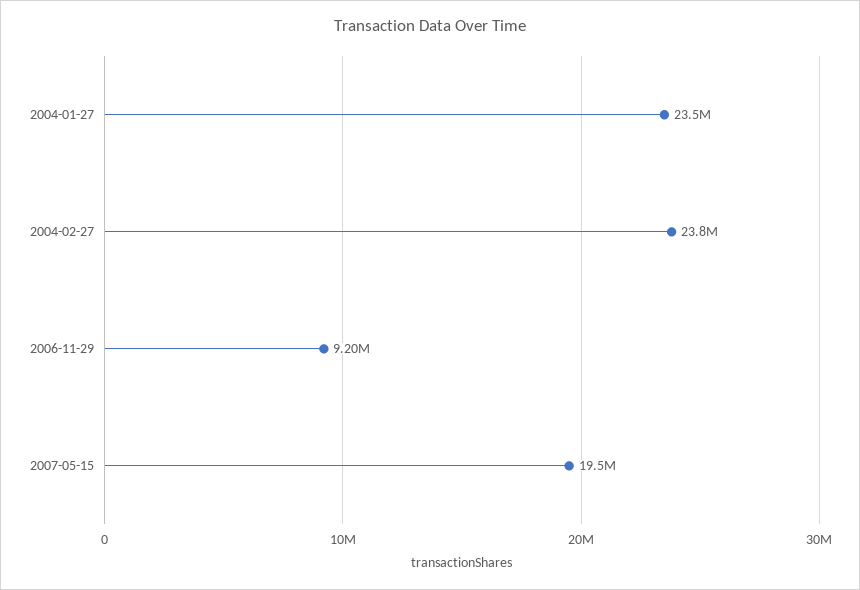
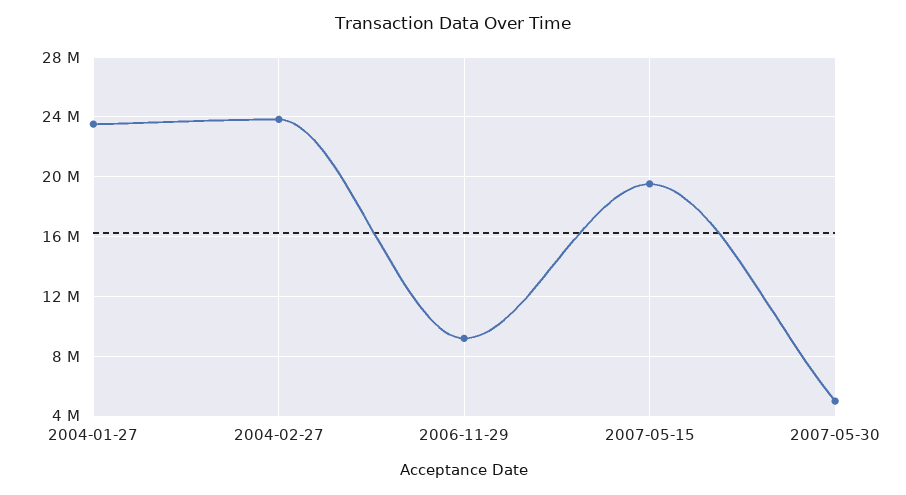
2007-05-30: none -> 5000000

